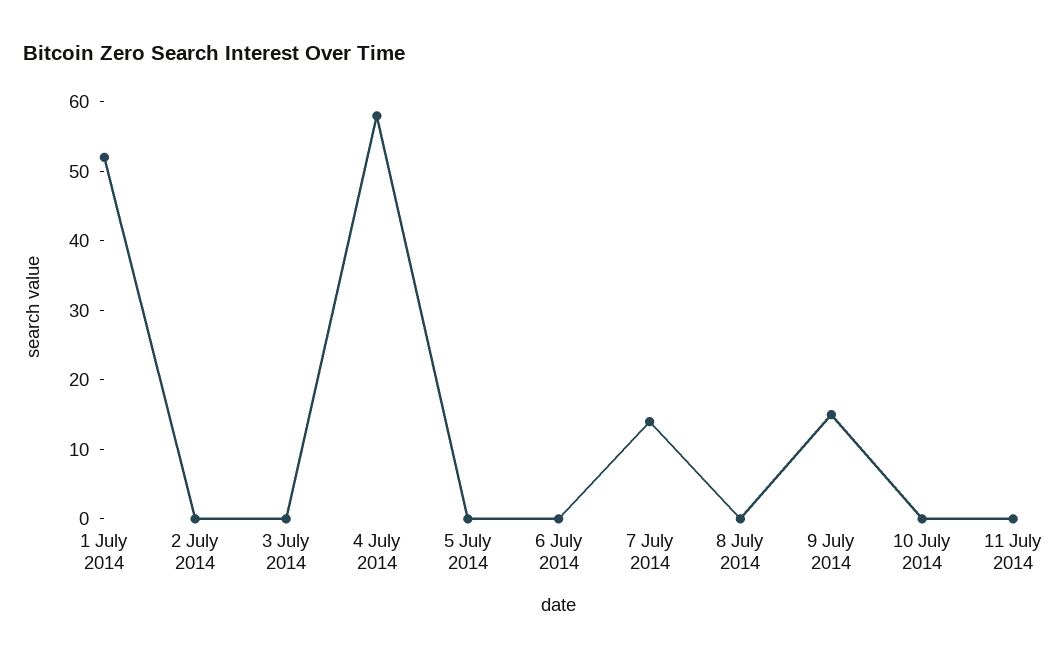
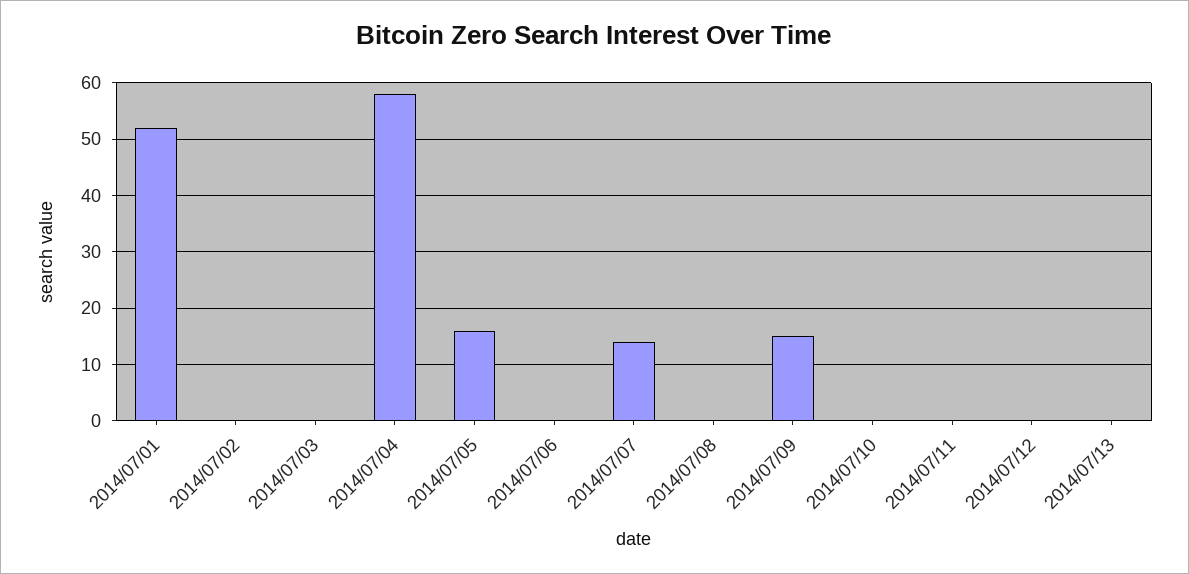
5 July 2014: 0 -> 15
2014/07/12: none -> 0
2014/07/13: none -> 0

